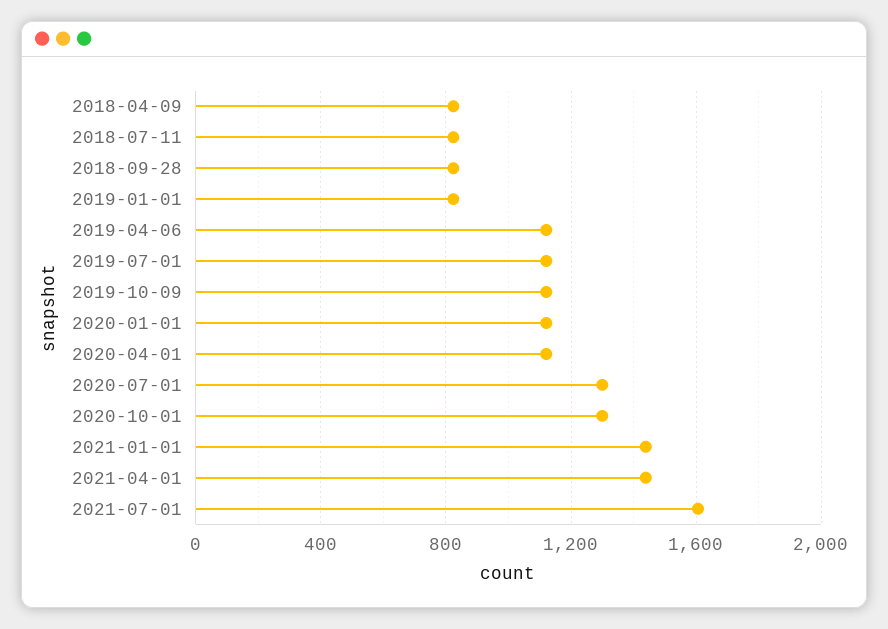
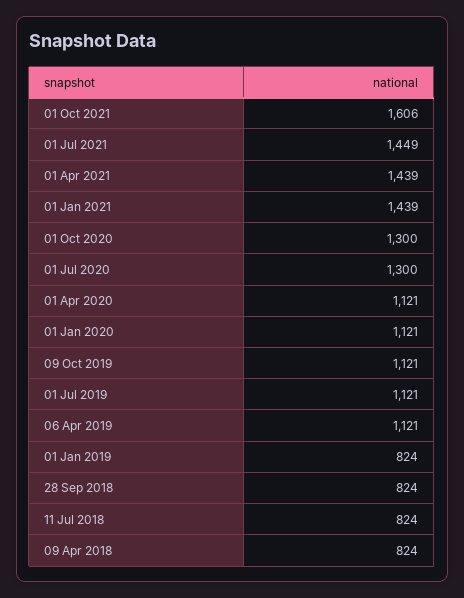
2021-07-01: 1600 -> 1449
01 Oct 2021: none -> 1606

